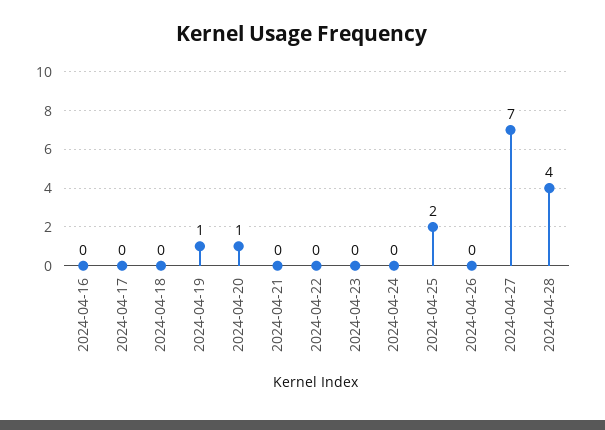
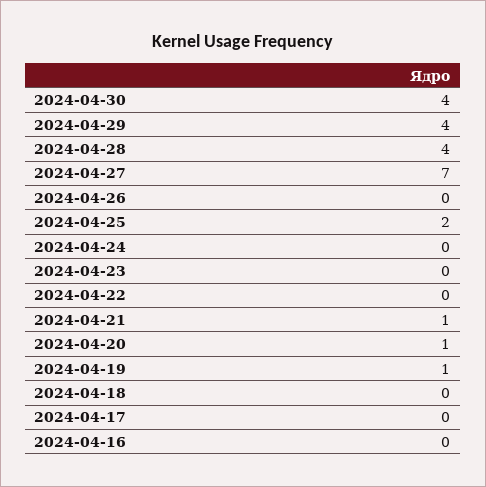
2024-04-21: 0 -> 1
2024-04-30: none -> 4
2024-04-29: none -> 4

